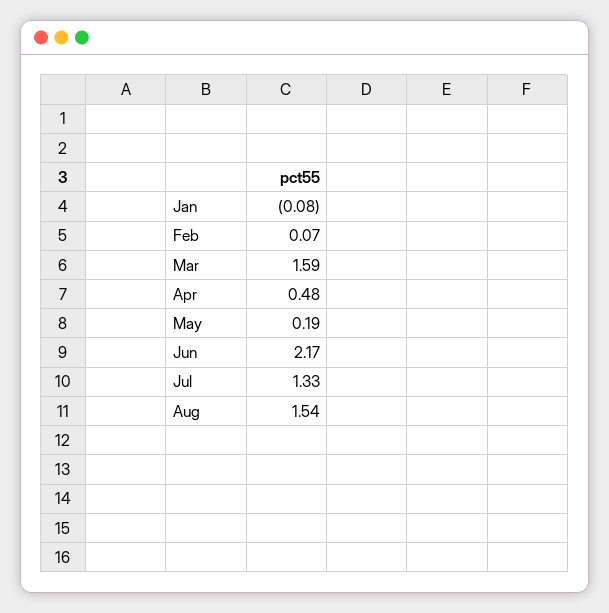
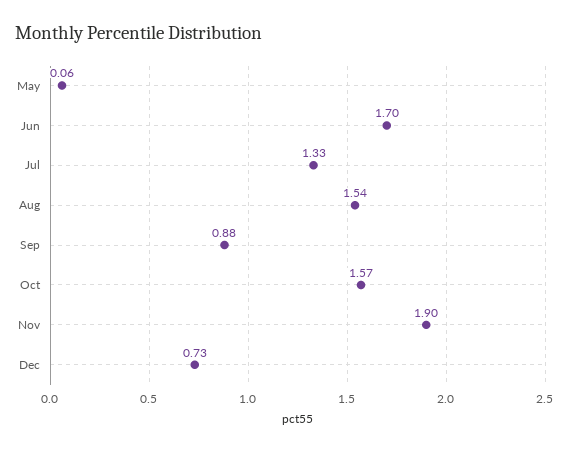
Jan: -0.08 -> none
Feb: 0.07 -> none
Mar: 1.59 -> none
Apr: 0.48 -> none
May: 0.19 -> 0.06
Jun: 2.17 -> 1.7
Sep: none -> 0.88
Oct: none -> 1.57
Nov: none -> 1.9
Dec: none -> 0.73

